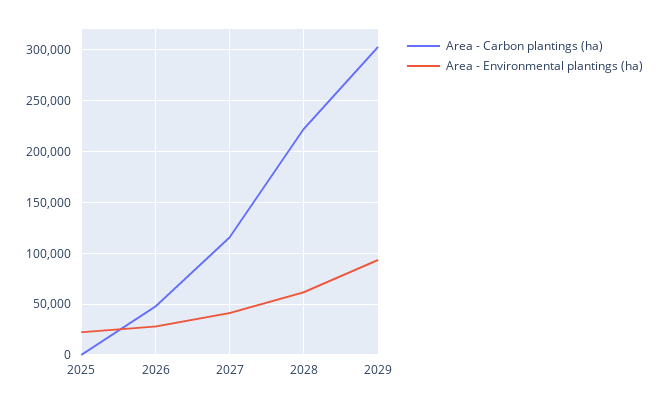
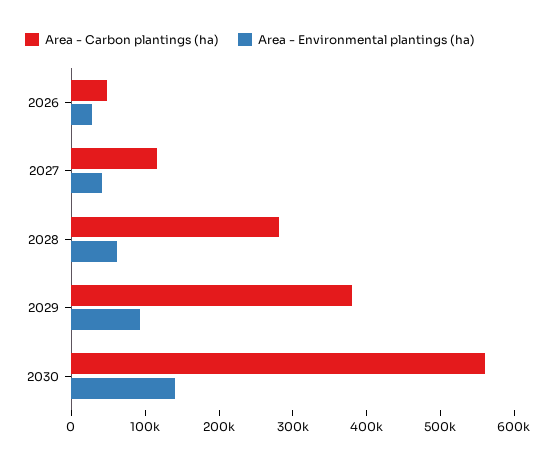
Area - Carbon plantings (ha), 2025: 0 -> none
Area - Environmental plantings (ha), 2025: 20000 -> none
Area - Carbon plantings (ha), 2028: 220000 -> 280000
Area - Carbon plantings (ha), 2029: 300000 -> 380000
Area - Carbon plantings (ha), 2030: none -> 560000
Area - Environmental plantings (ha), 2030: none -> 140000

